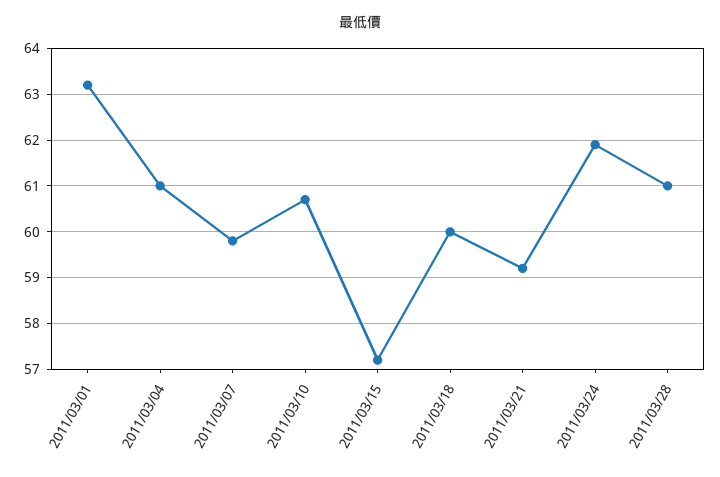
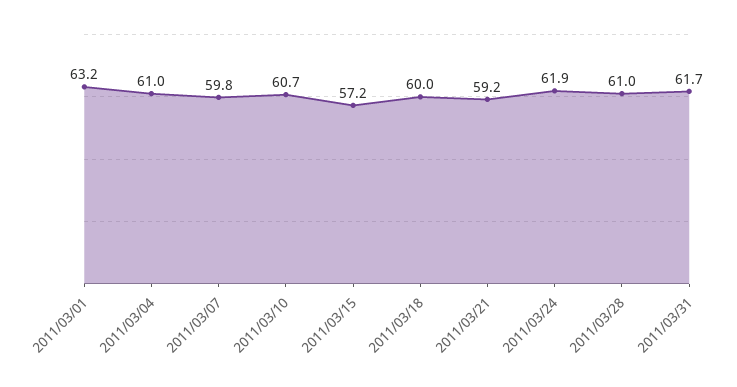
2011/03/31: none -> 61.7

